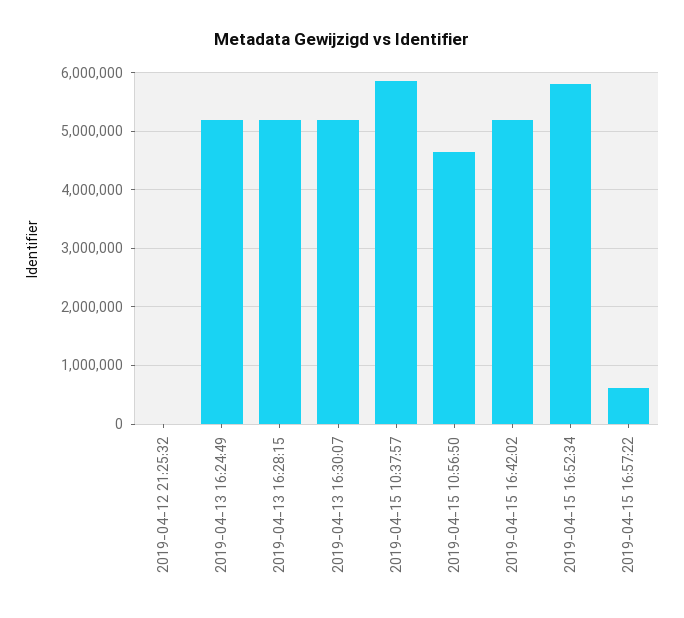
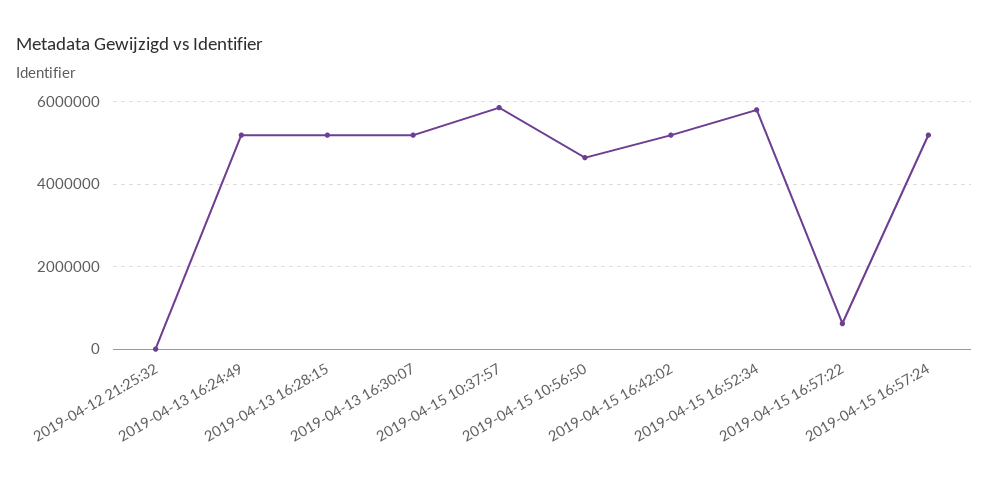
2019-04-15 16:57:24: none -> 5200000

